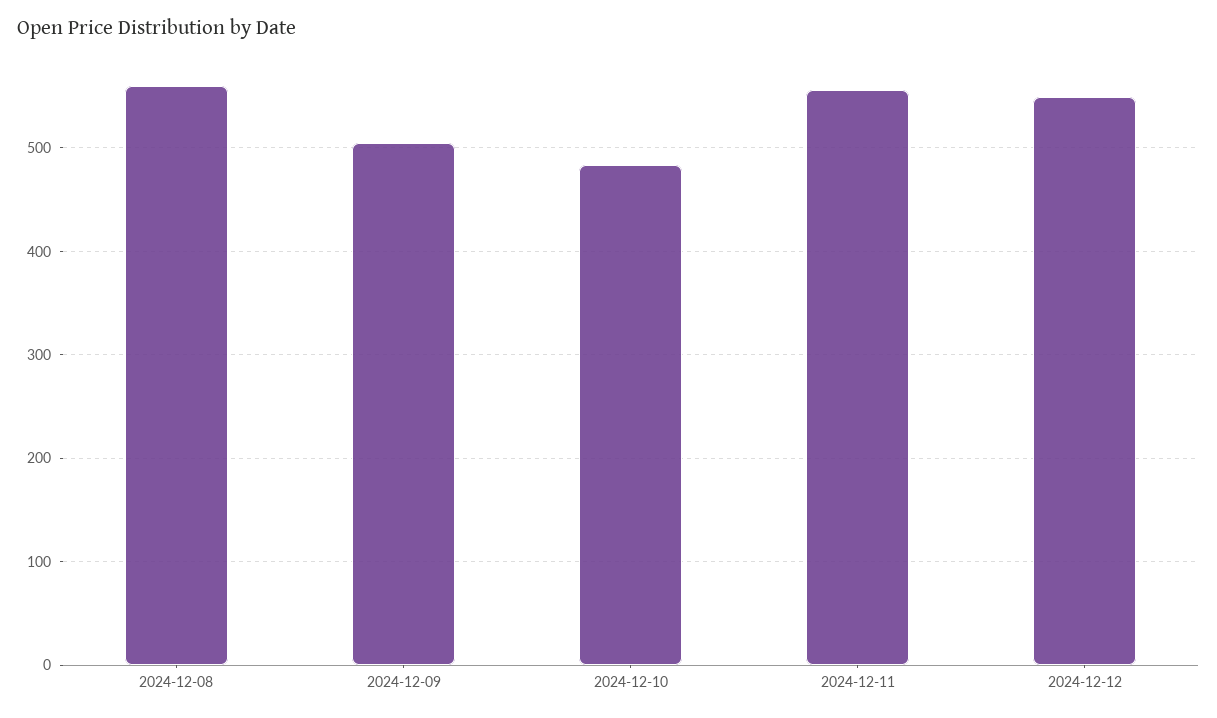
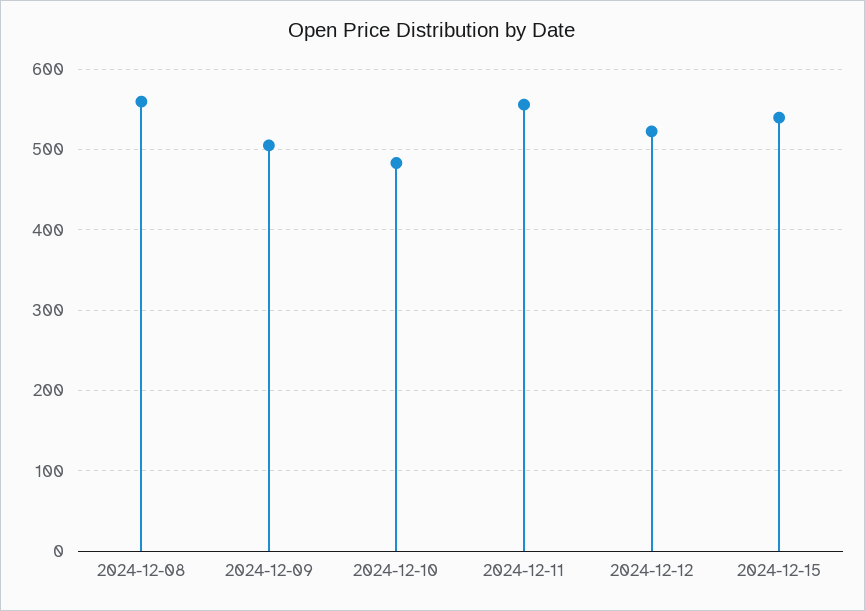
2024-12-12: 550 -> 520
2024-12-15: none -> 540

